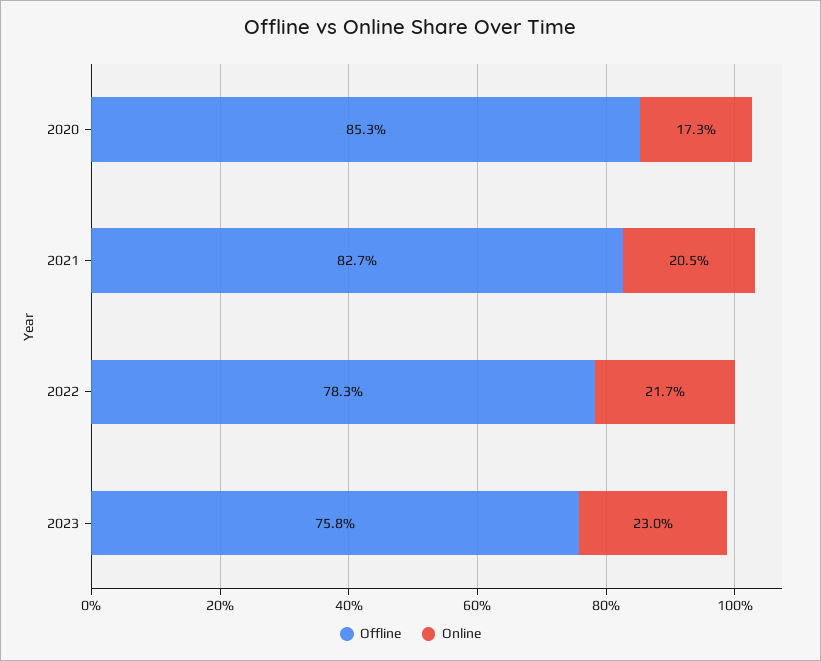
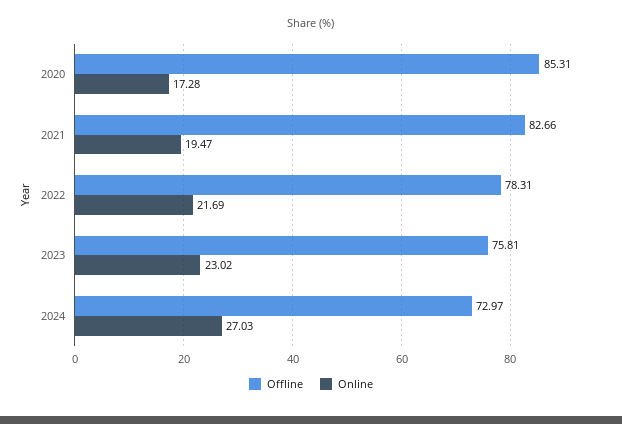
Online, 2021: 20.5 -> 19.47
Offline, 2024: none -> 72.97
Online, 2024: none -> 27.03

